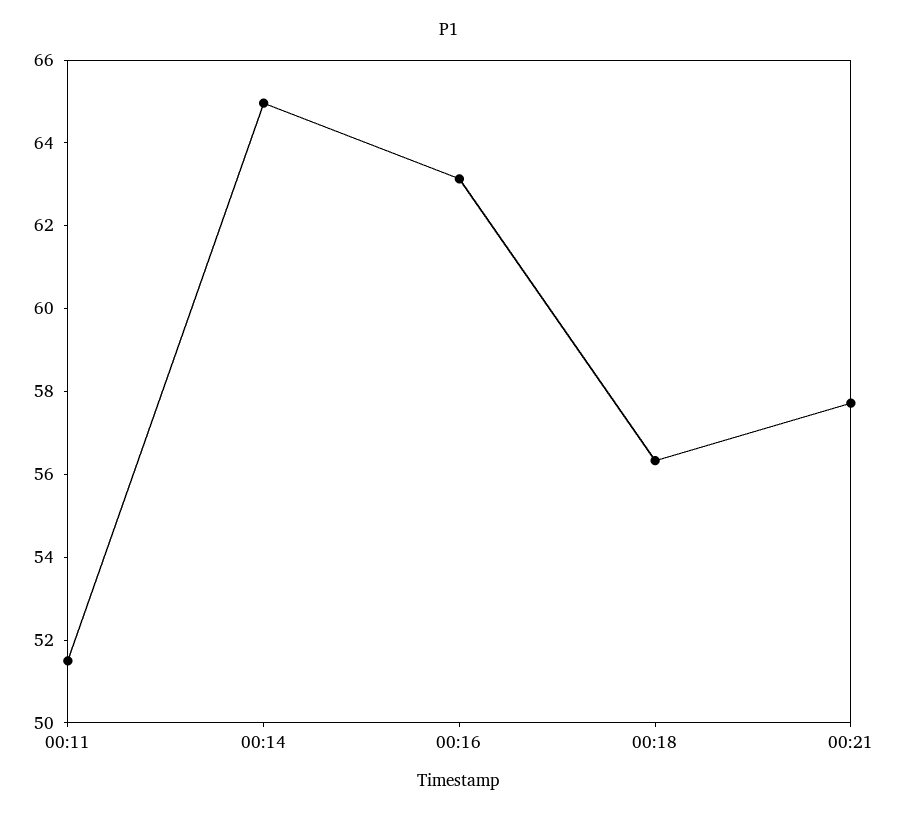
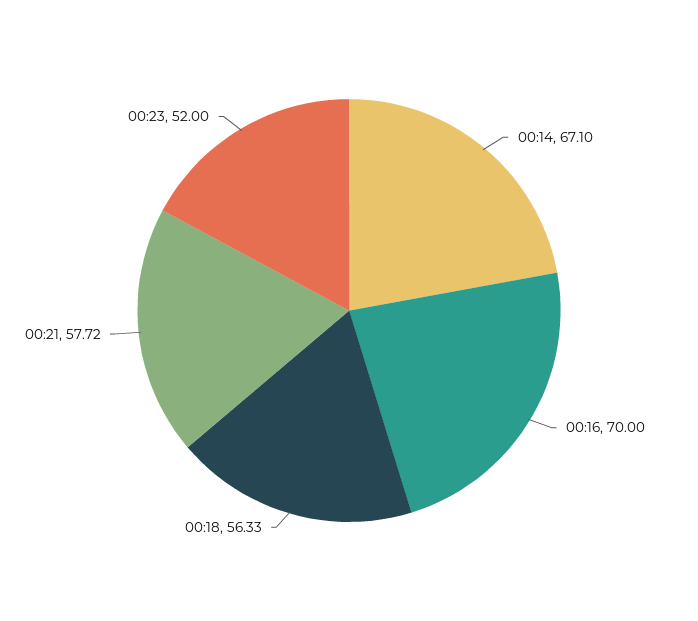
00:11: 51.5 -> none
00:14: 65 -> 67.1
00:16: 63 -> 70
00:23: none -> 52

